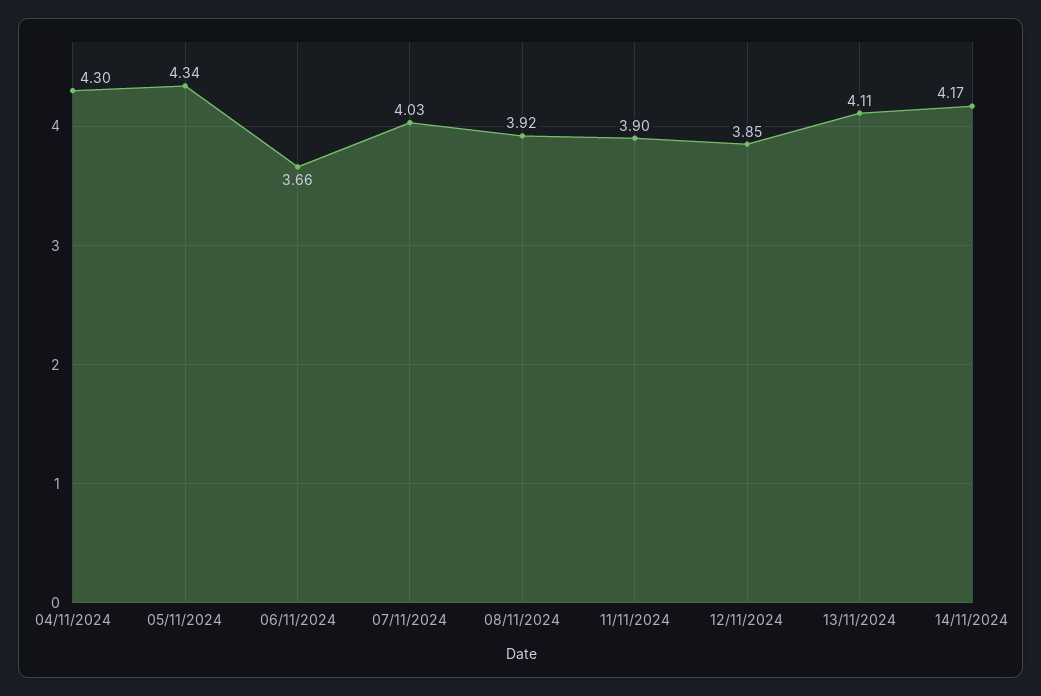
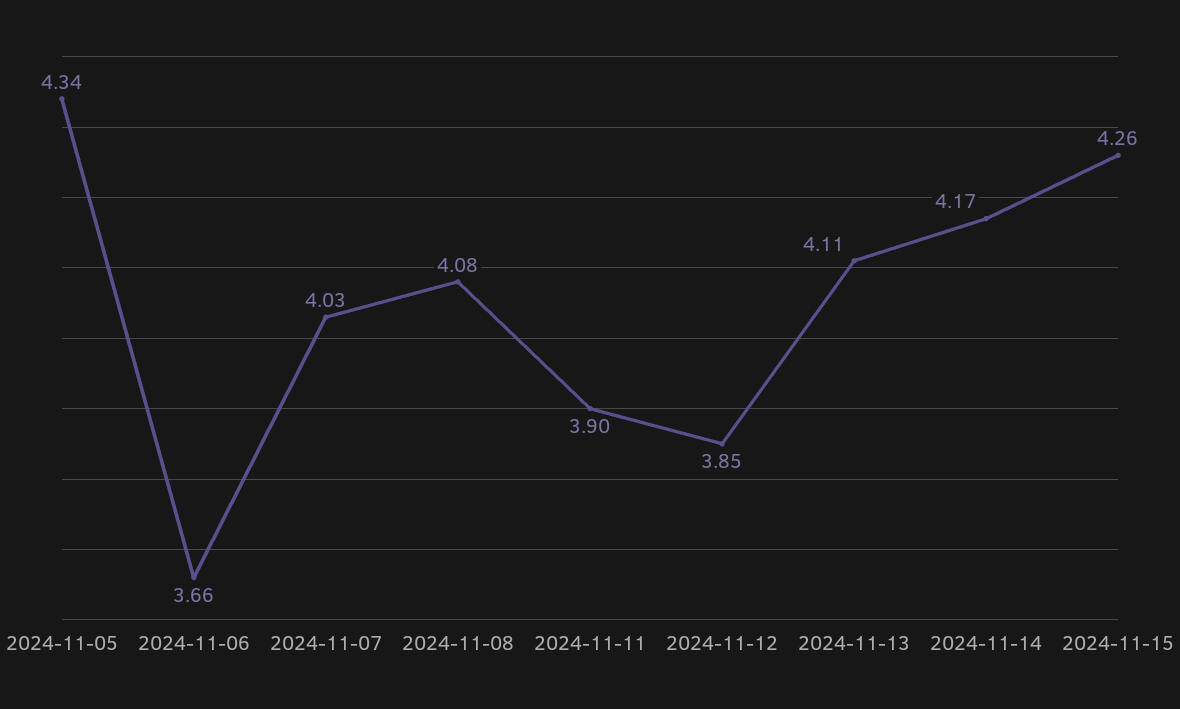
04/11/2024: 4.3 -> none
08/11/2024: 3.92 -> 4.08
2024-11-15: none -> 4.26

